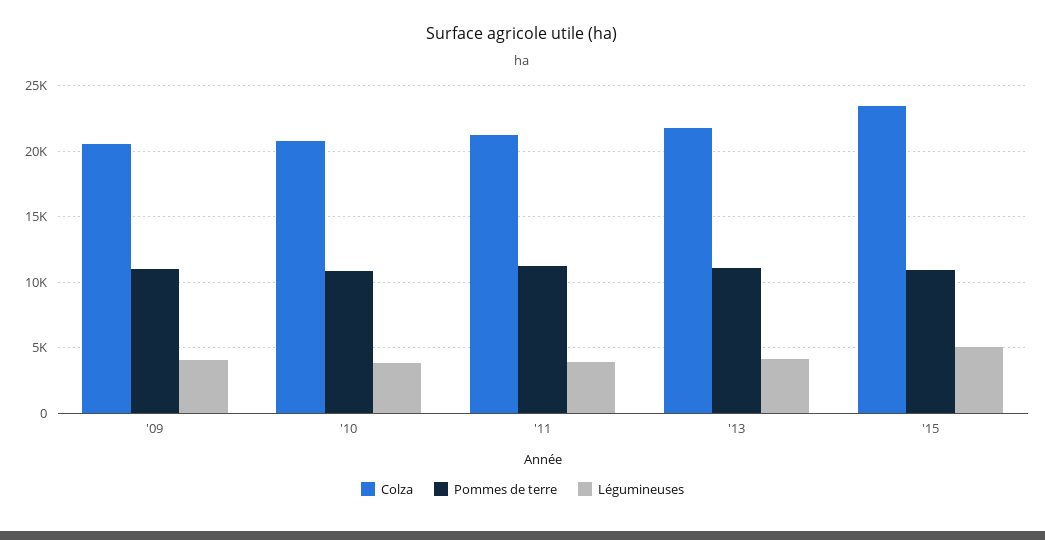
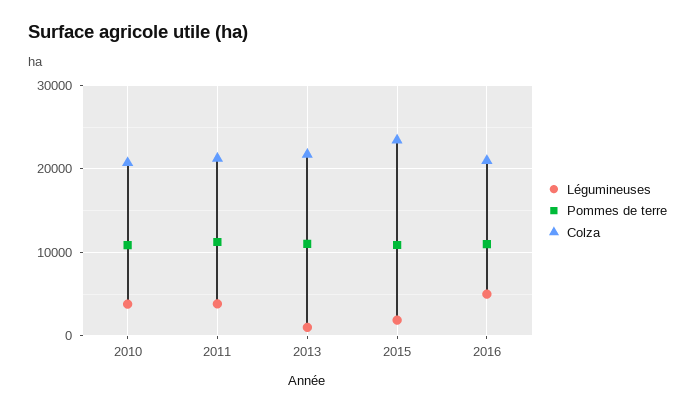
Colza, '09: 20500 -> none
Pommes de terre, '09: 11000 -> none
Légumineuses, '09: 4000 -> none
Légumineuses, '13: 4000 -> 1000
Légumineuses, '15: 5000 -> 2000
Légumineuses, 2016: none -> 5000
Pommes de terre, 2016: none -> 11000
Colza, 2016: none -> 21000

